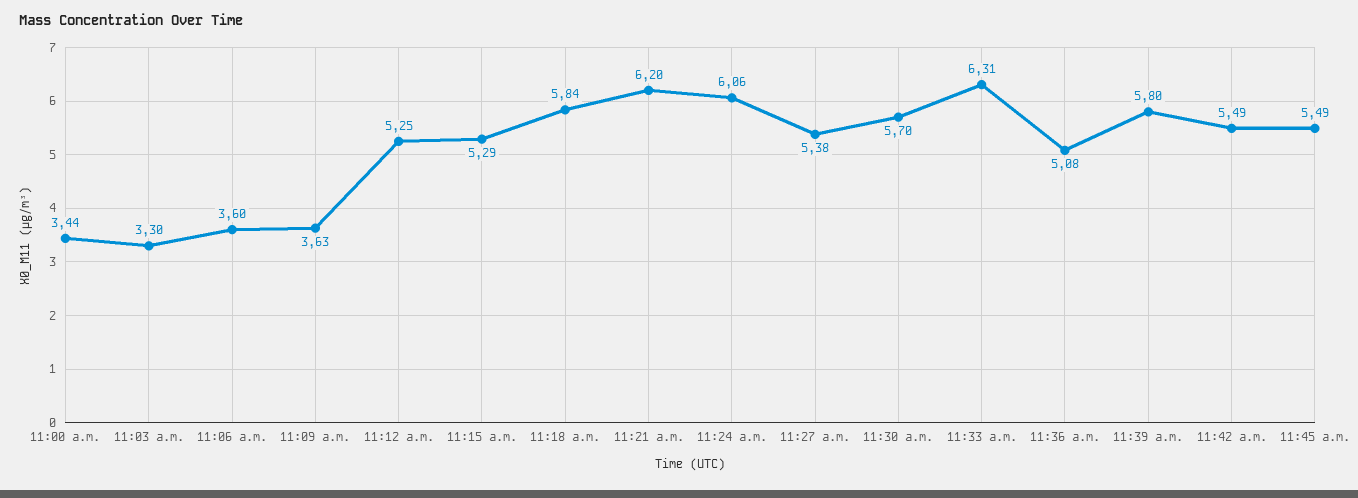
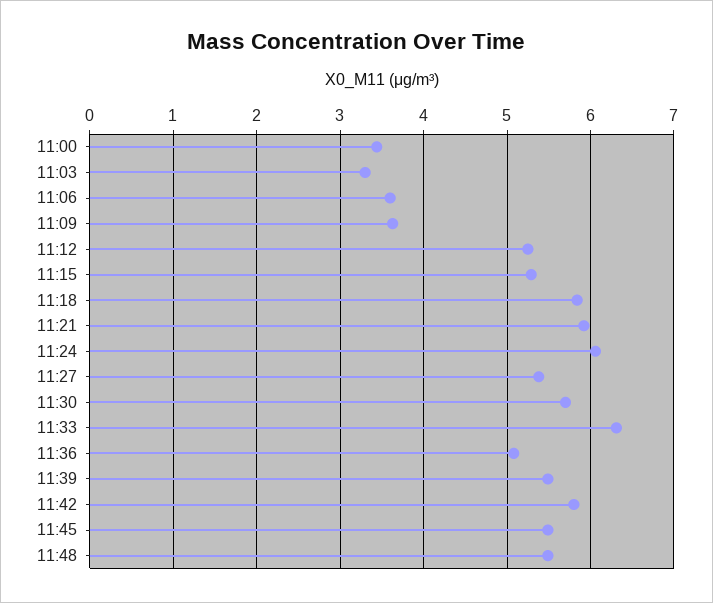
11:21 a.m.: 6.2 -> 5.9
11:39 a.m.: 5.8 -> 5.5
11:42 a.m.: 5.49 -> 5.8
11:48: none -> 5.5

